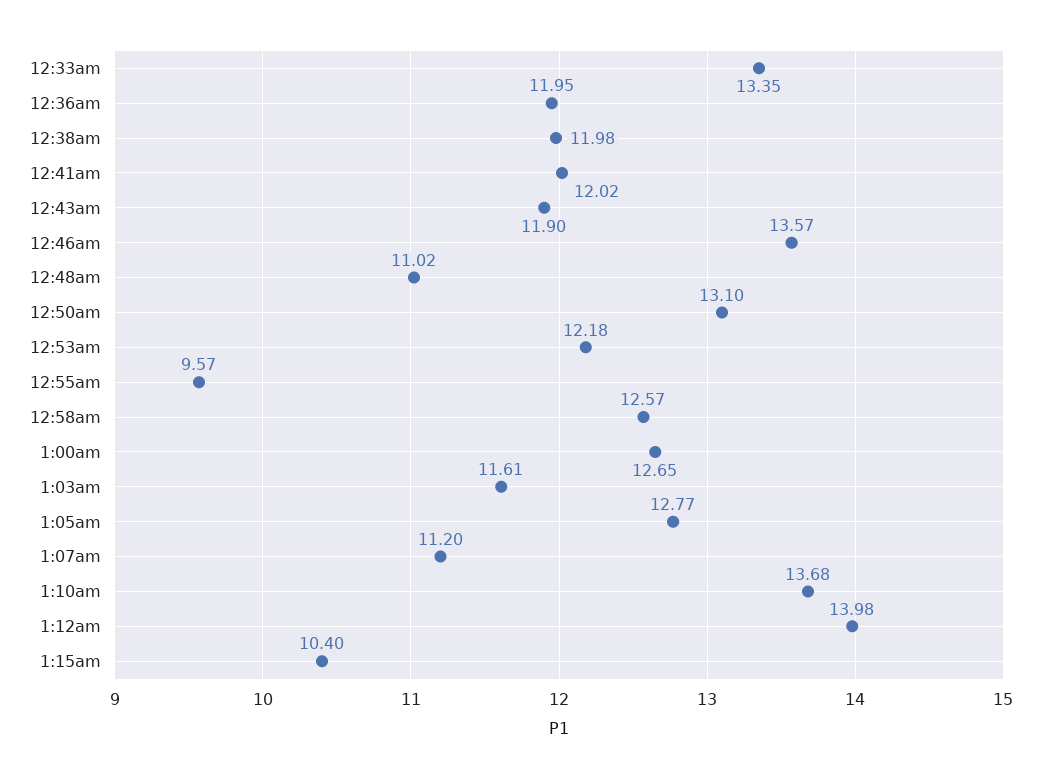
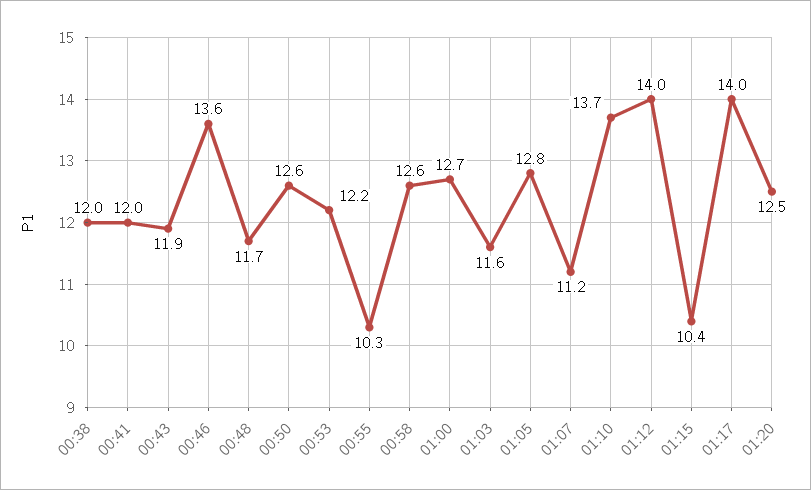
12:33am: 13.35 -> none
12:36am: 11.95 -> none
12:48am: 11.02 -> 11.7
12:50am: 13.1 -> 12.6
12:55am: 9.57 -> 10.3
01:17: none -> 14
01:20: none -> 12.5

